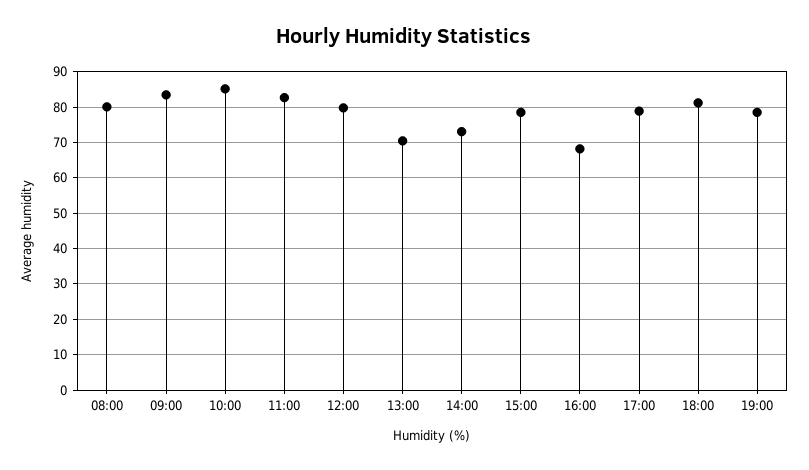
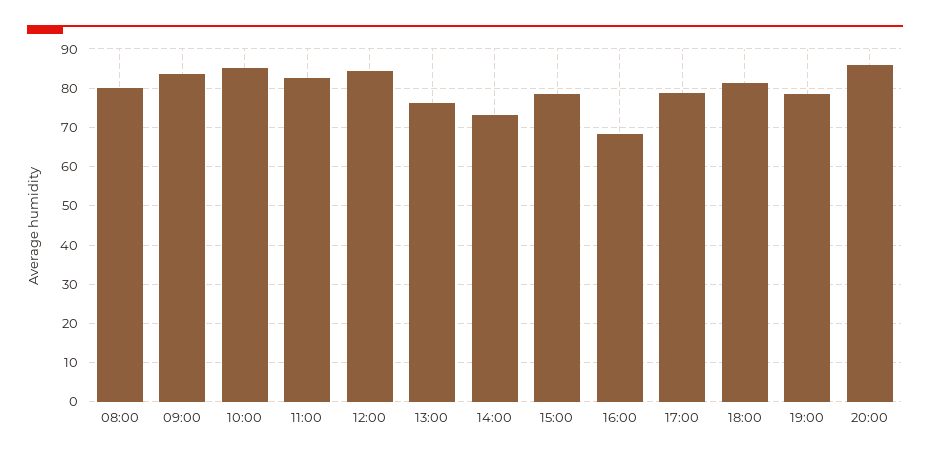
12:00: 80 -> 84
13:00: 70 -> 76
20:00: none -> 86

